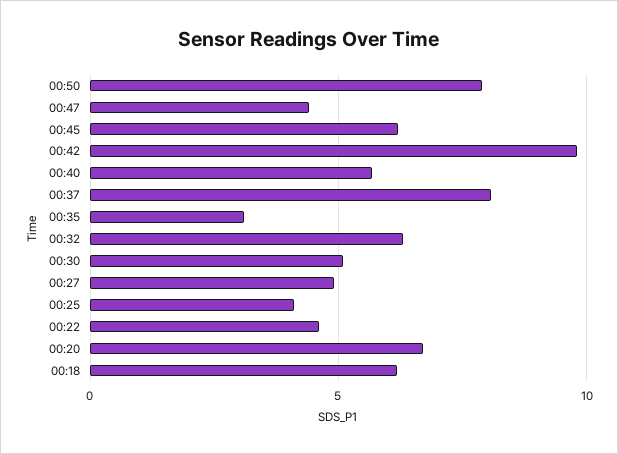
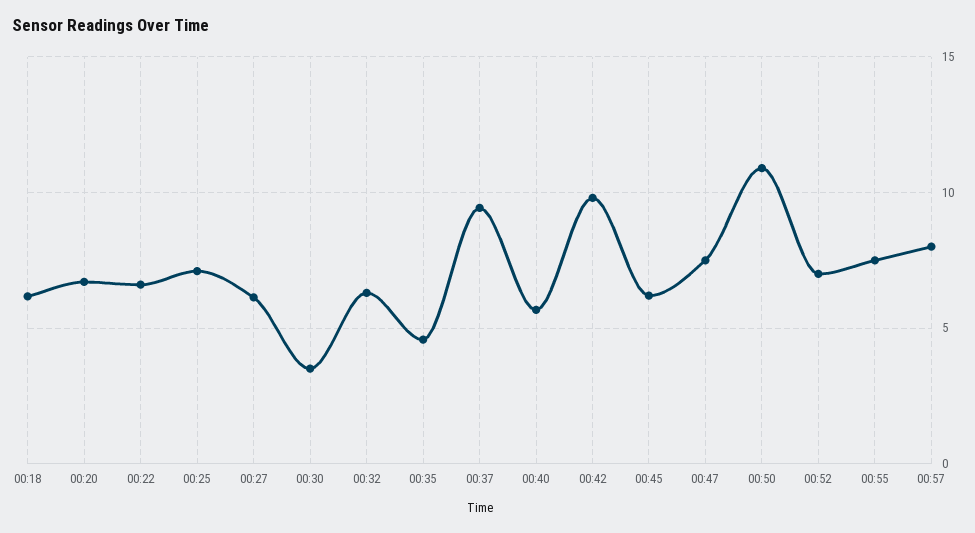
00:50: 8 -> 11
00:47: 4.5 -> 7.5
00:37: 8 -> 9.5
00:35: 3 -> 4.5
00:30: 5 -> 3.5
00:27: 5 -> 6
00:25: 4 -> 7
00:22: 4.5 -> 6.5
00:52: none -> 7
00:55: none -> 7.5
00:57: none -> 8

